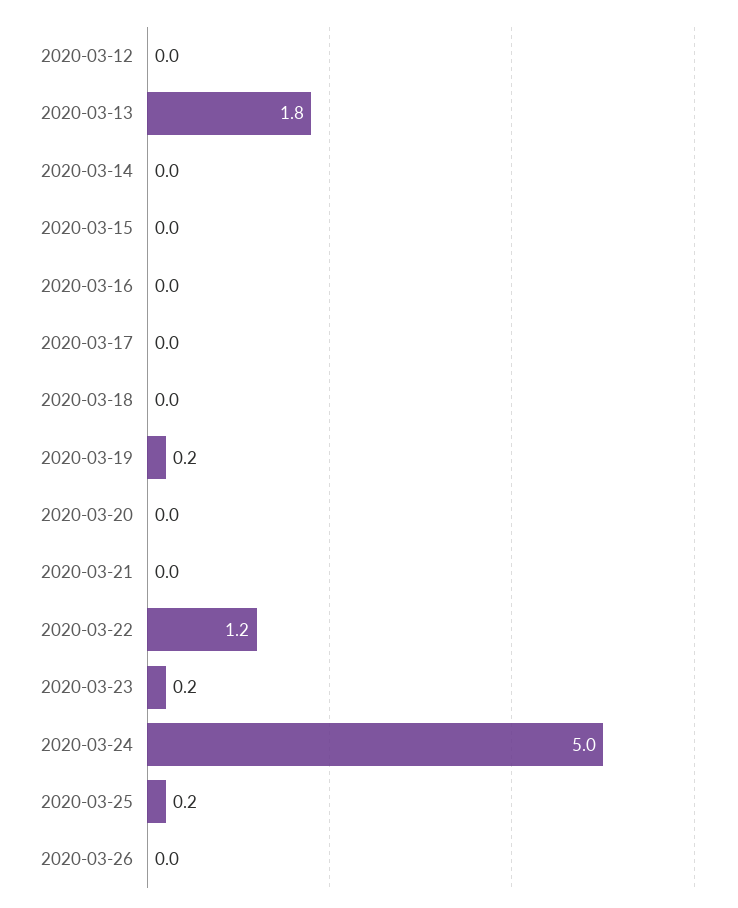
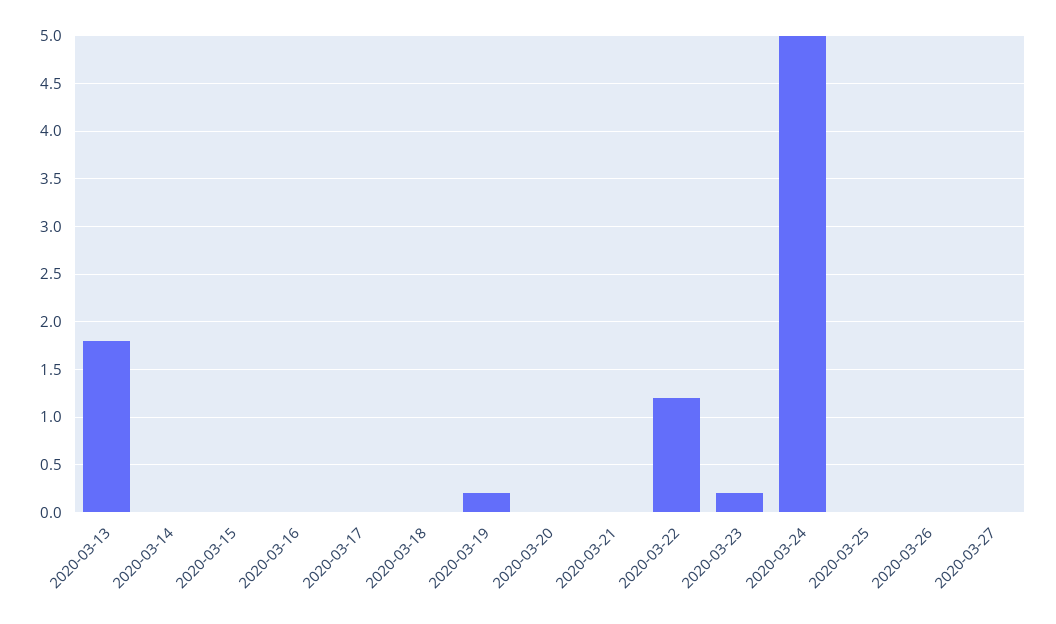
2020-03-12: 0 -> none
2020-03-25: 0.2 -> 0
2020-03-27: none -> 0

